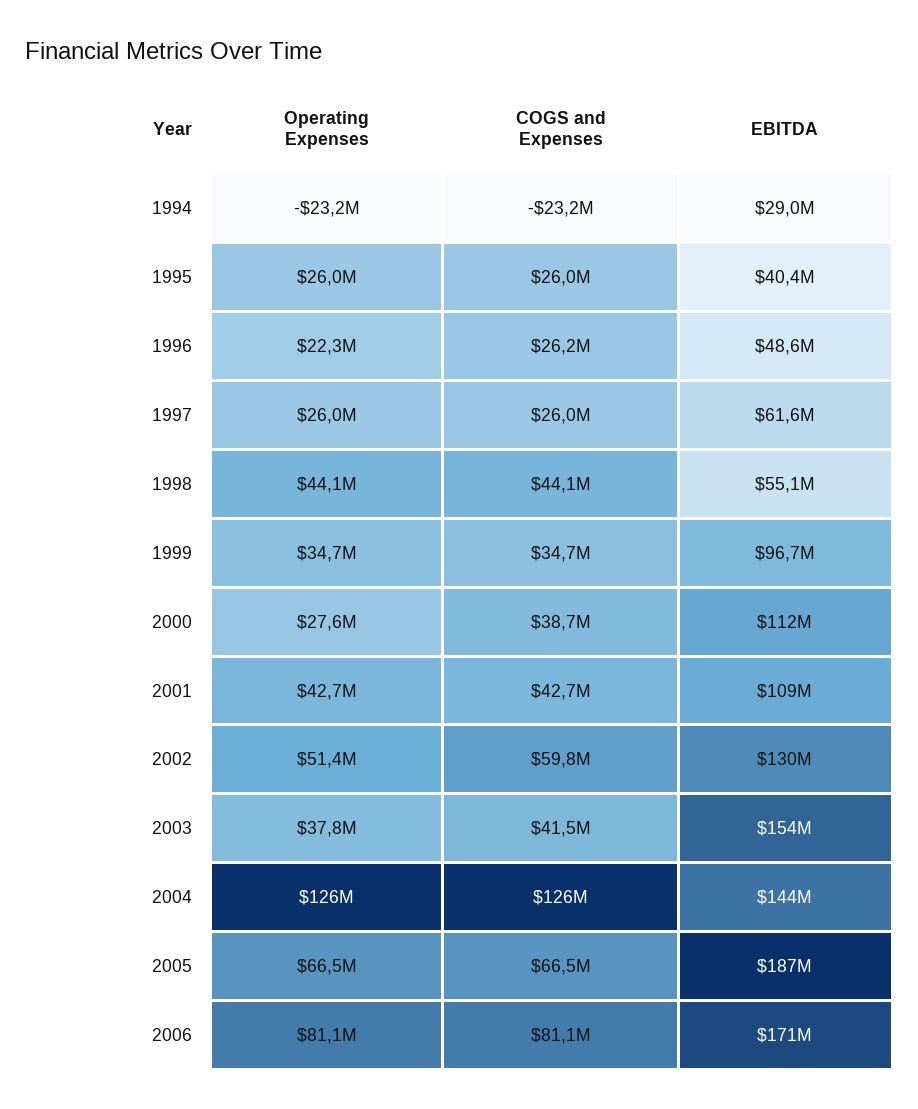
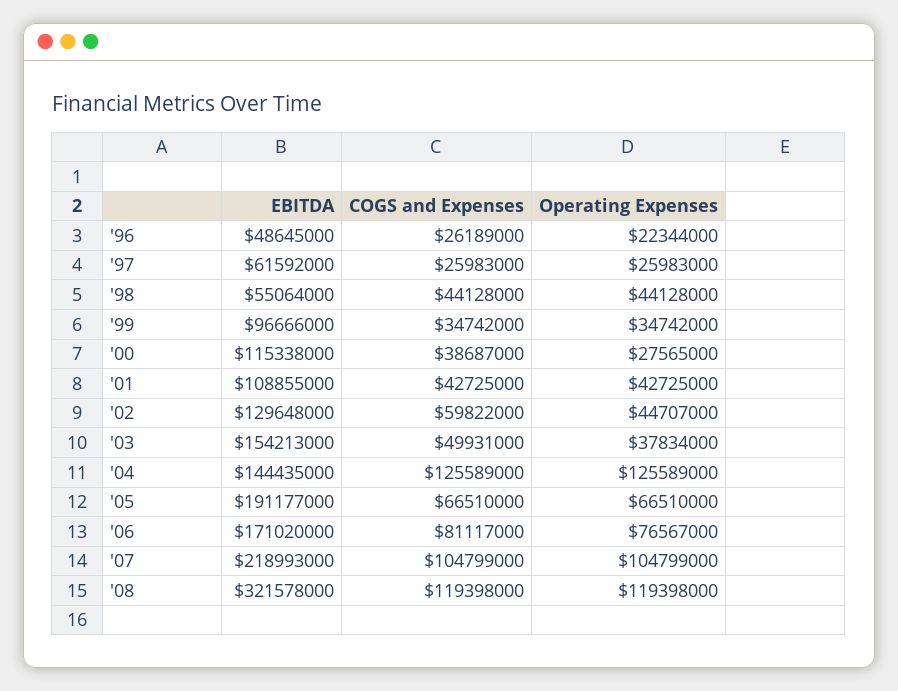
Operating Expenses, 1994: -23200000 -> none
COGS and Expenses, 1994: -23200000 -> none
EBITDA, 1994: 29000000 -> none
Operating Expenses, 1995: 26000000 -> none
COGS and Expenses, 1995: 26000000 -> none
EBITDA, 1995: 40400000 -> none
EBITDA, 2000: 112000000 -> 115338000
Operating Expenses, 2002: 51400000 -> 44707000
COGS and Expenses, 2003: 41500000 -> 49931000
EBITDA, 2005: 187000000 -> 191177000
Operating Expenses, 2006: 81100000 -> 76567000
EBITDA, '07: none -> 218993000
COGS and Expenses, '07: none -> 104799000
Operating Expenses, '07: none -> 104799000
EBITDA, '08: none -> 321578000
COGS and Expenses, '08: none -> 119398000
Operating Expenses, '08: none -> 119398000

